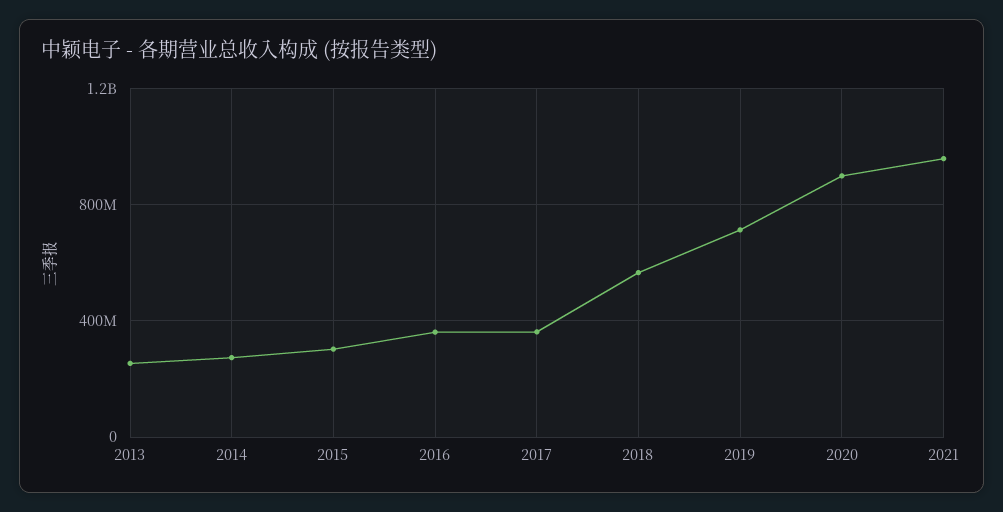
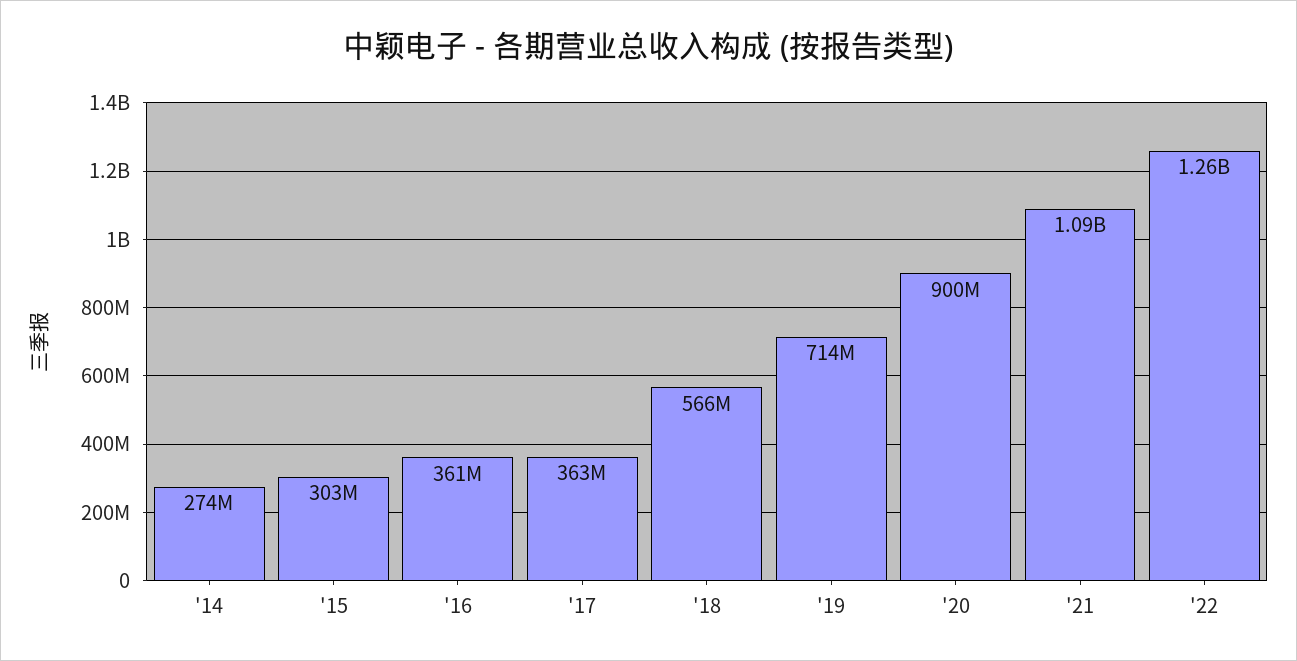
2013: 250000000 -> none
2021: 950000000 -> 1090000000
'22: none -> 1260000000

